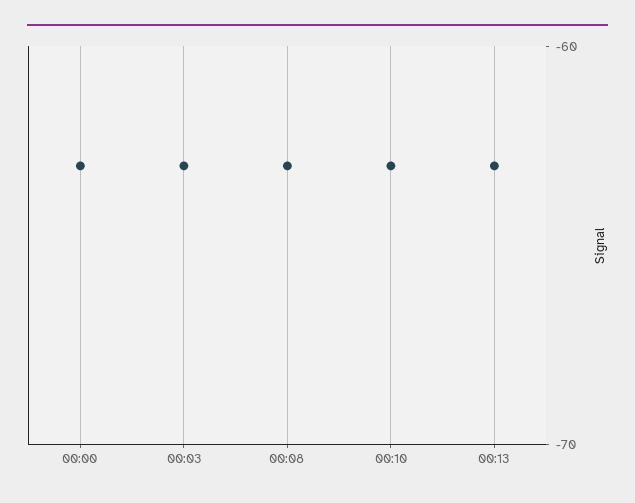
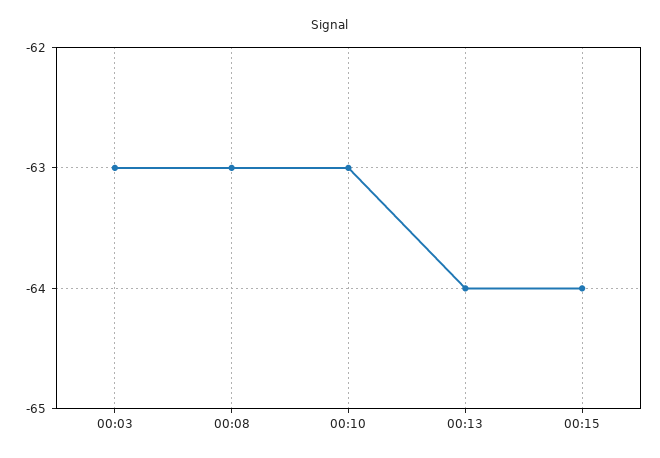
00:00: -63 -> none
00:13: -63 -> -64
00:15: none -> -64

